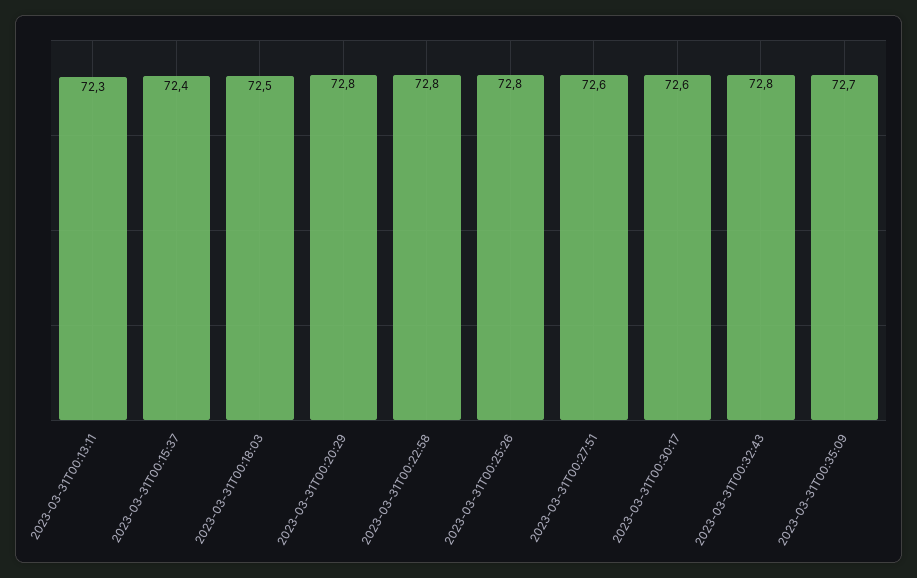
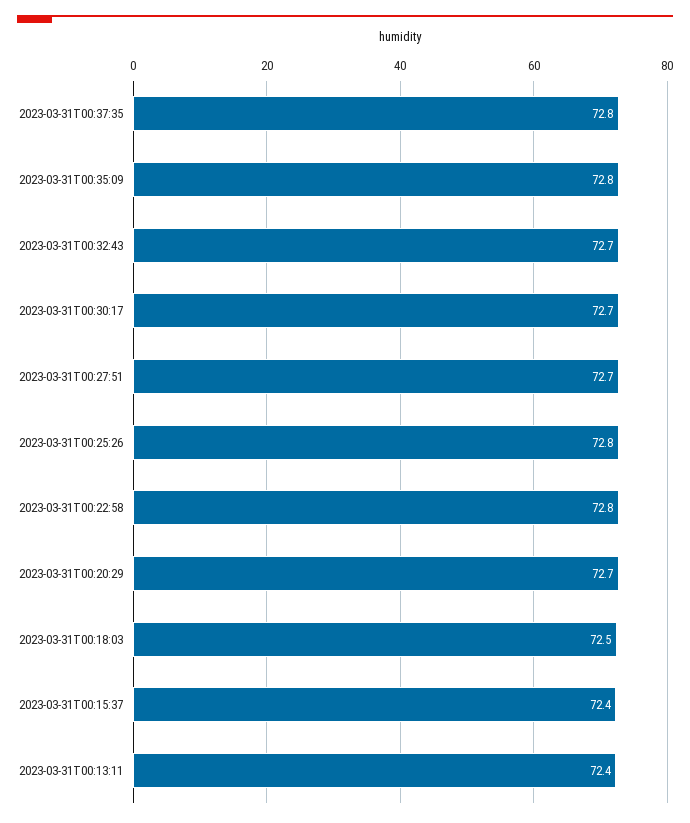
2023-03-31T00:13:11: 72.3 -> 72.4
2023-03-31T00:20:29: 72.8 -> 72.7
2023-03-31T00:27:51: 72.6 -> 72.7
2023-03-31T00:30:17: 72.6 -> 72.7
2023-03-31T00:32:43: 72.8 -> 72.7
2023-03-31T00:35:09: 72.7 -> 72.8
2023-03-31T00:37:35: none -> 72.8

